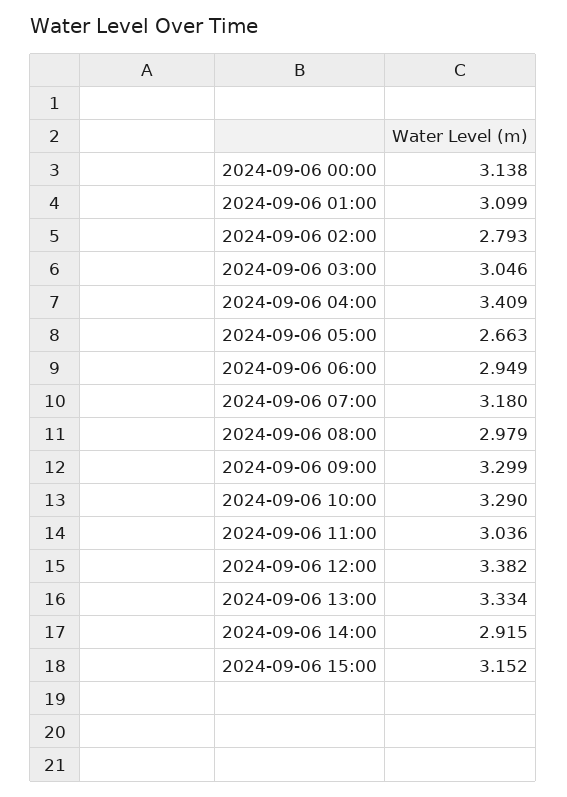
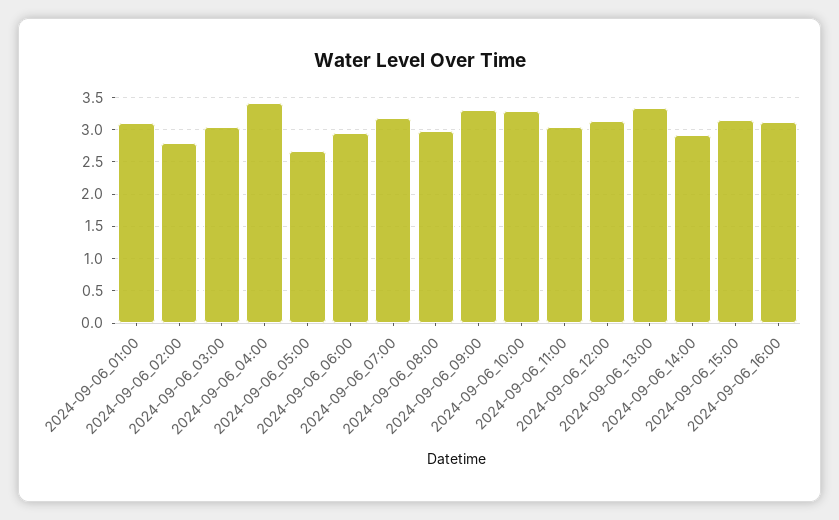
2024-09-06 00:00: 3.138 -> none
2024-09-06 12:00: 3.382 -> 3.1
2024-09-06_16:00: none -> 3.1

